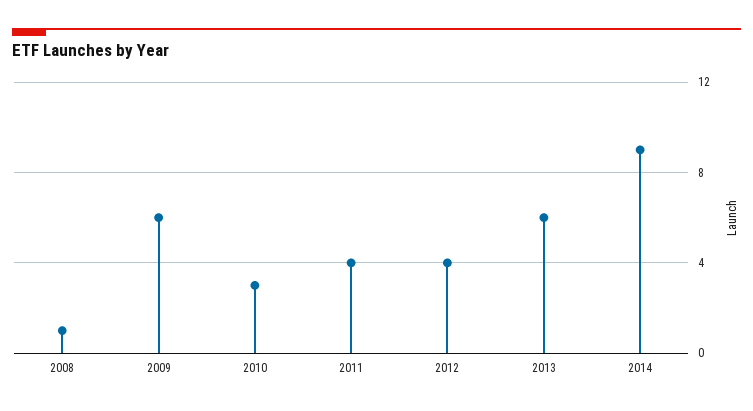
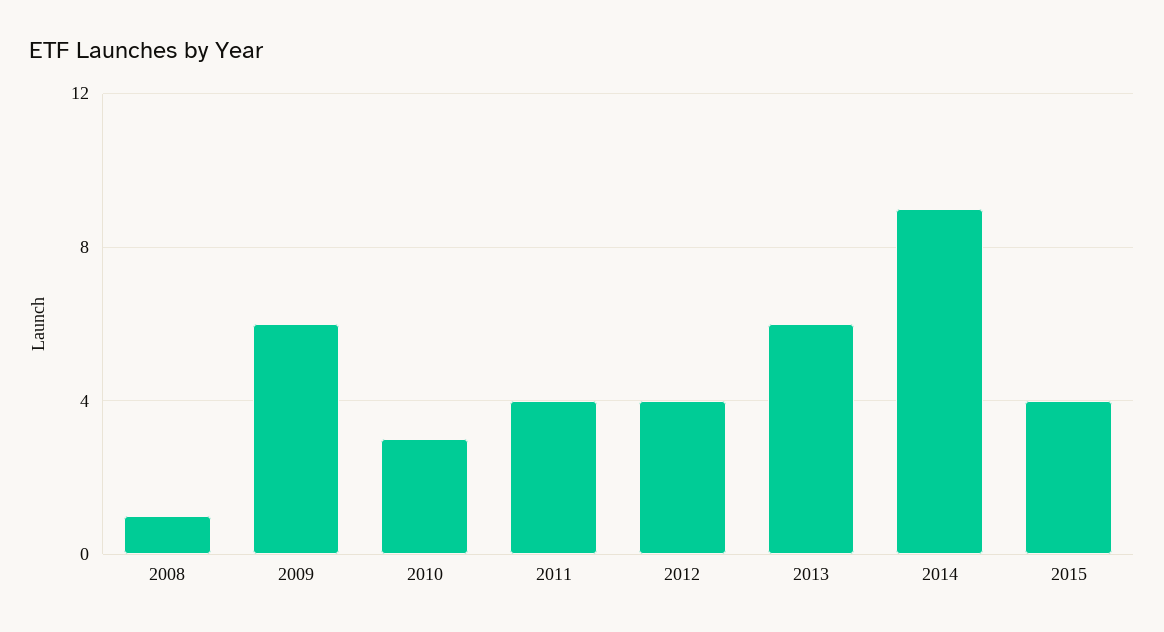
2015: none -> 4

